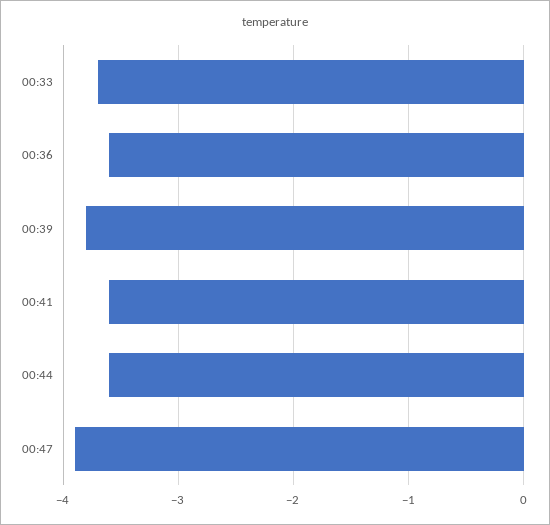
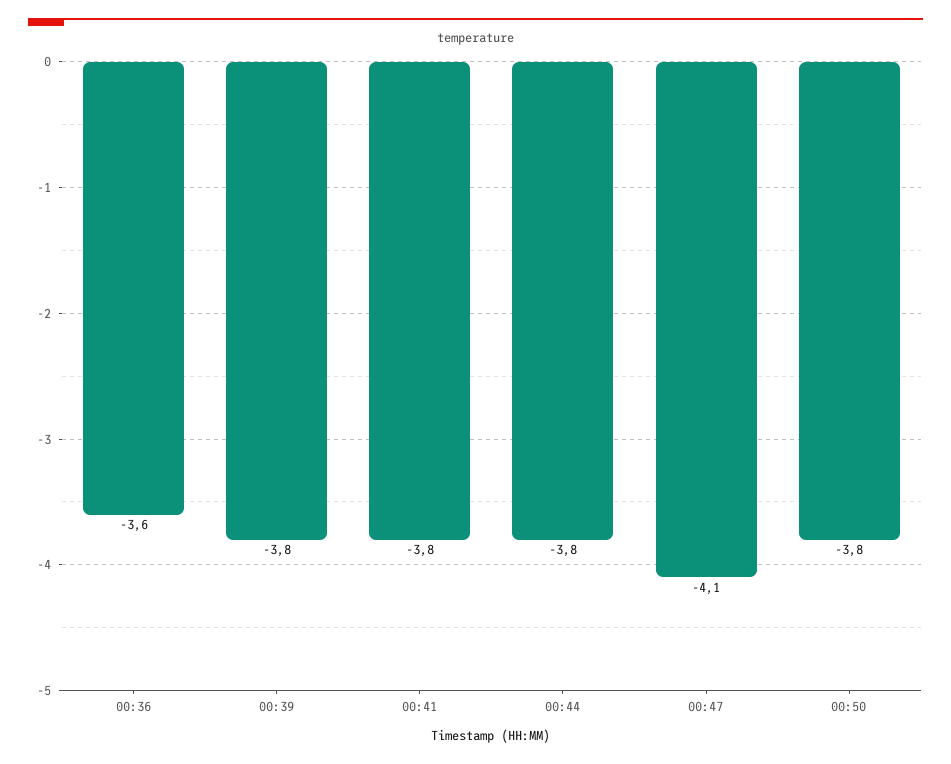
00:33: -3.7 -> none
00:41: -3.6 -> -3.8
00:44: -3.6 -> -3.8
00:47: -3.9 -> -4.1
00:50: none -> -3.8

